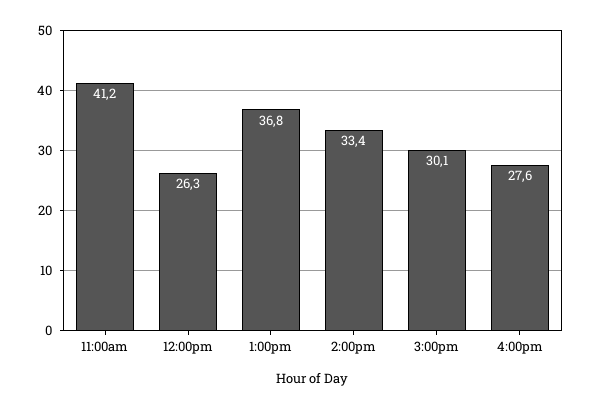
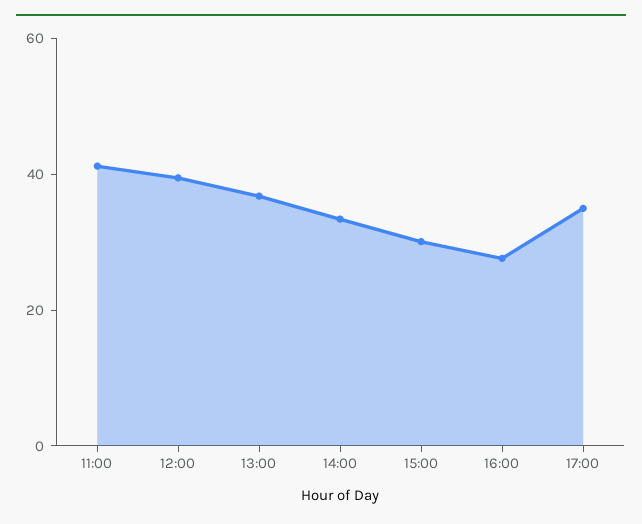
12:00pm: 26.3 -> 40
17:00: none -> 35

